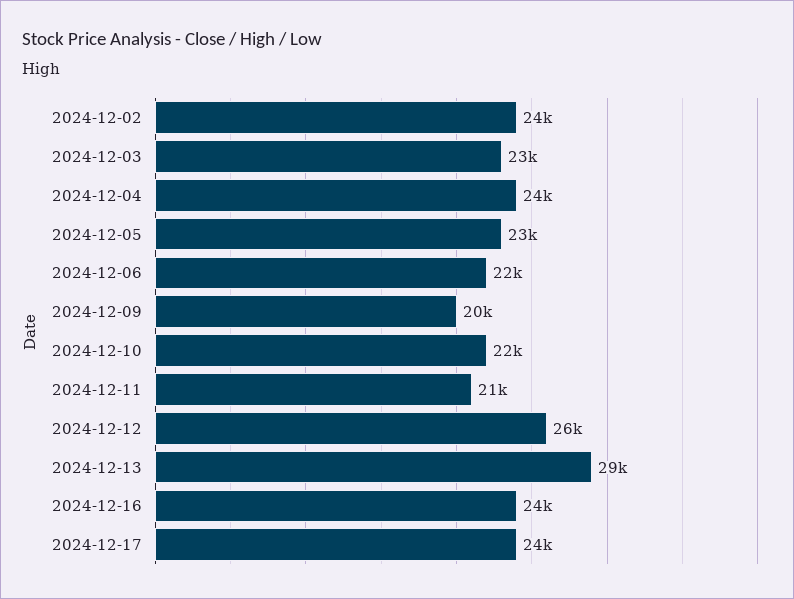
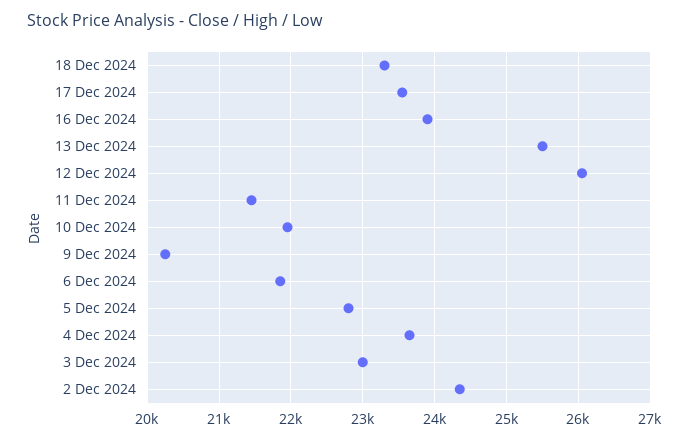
2024-12-13: 29000 -> 25500
18 Dec 2024: none -> 23300

